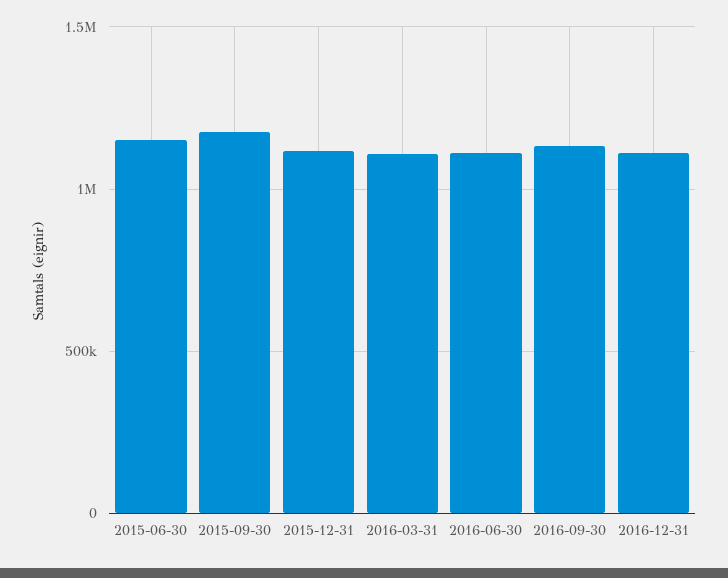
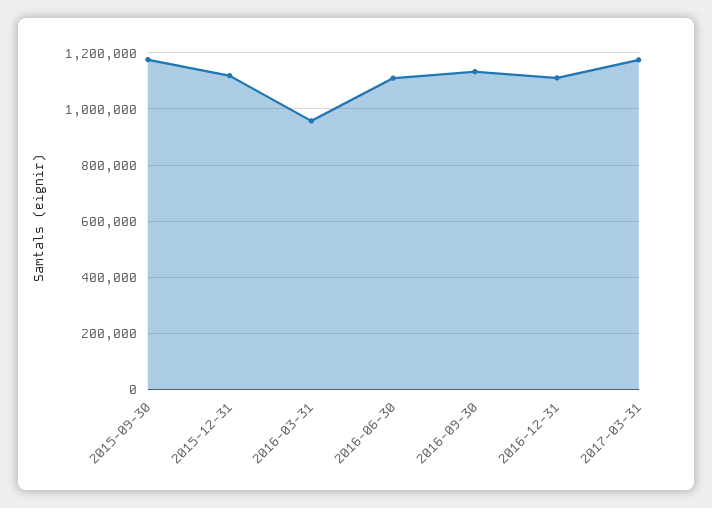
2015-06-30: 1150000 -> none
2016-03-31: 1100000 -> 950000
2017-03-31: none -> 1175000

